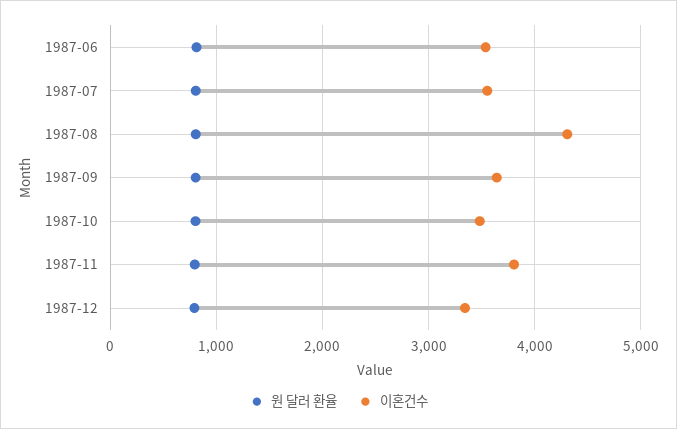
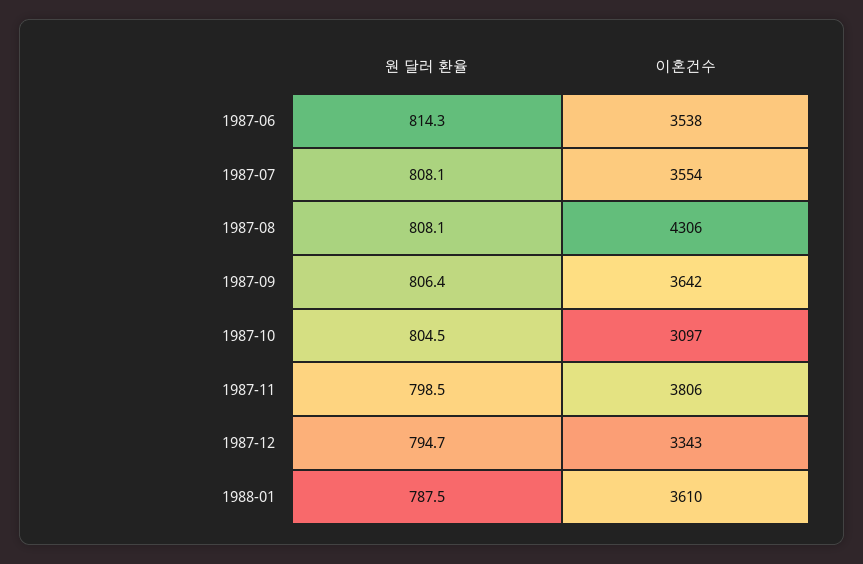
이혼건수, 1987-10: 3500 -> 3097
원 달러 환율, 1988-01: none -> 787.5
이혼건수, 1988-01: none -> 3610

